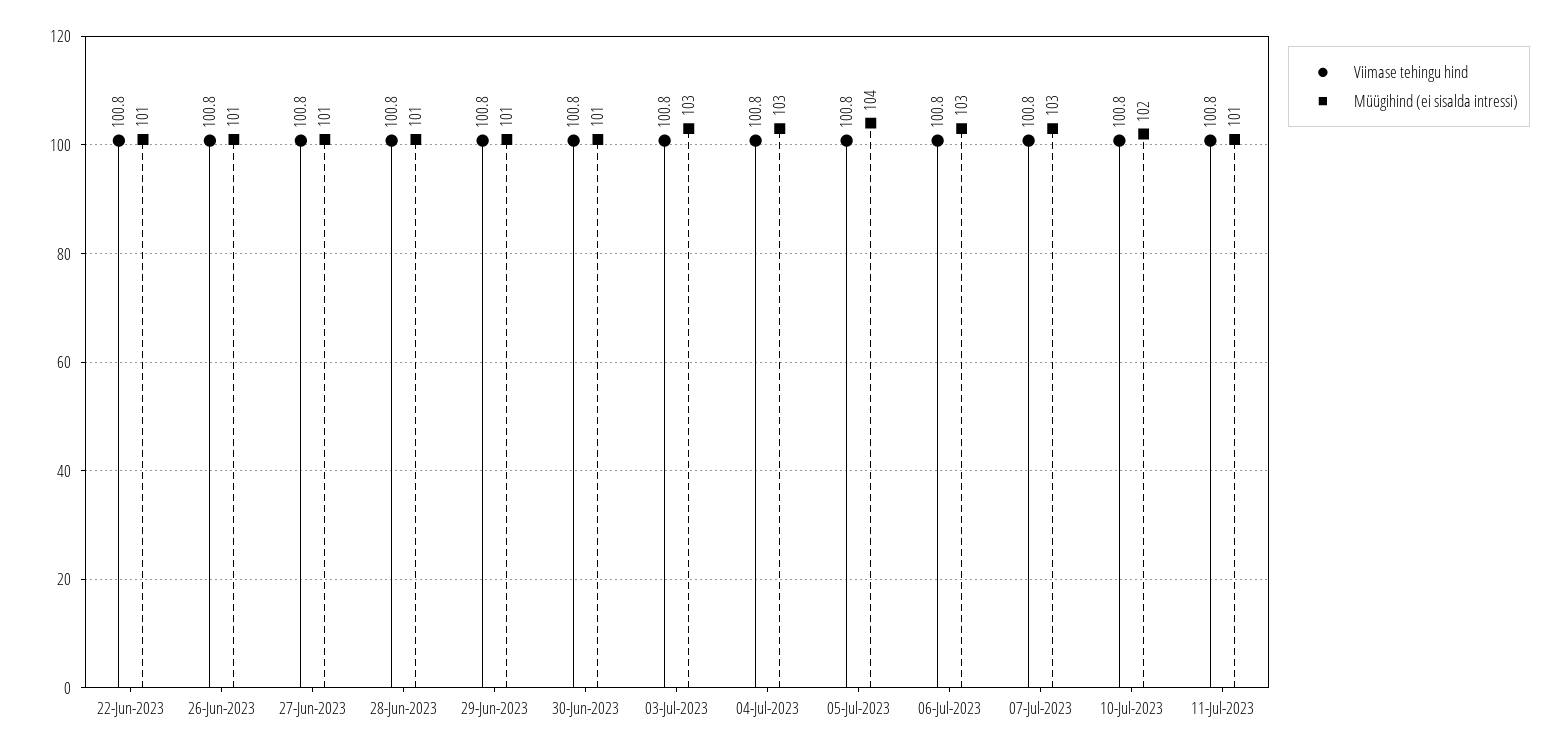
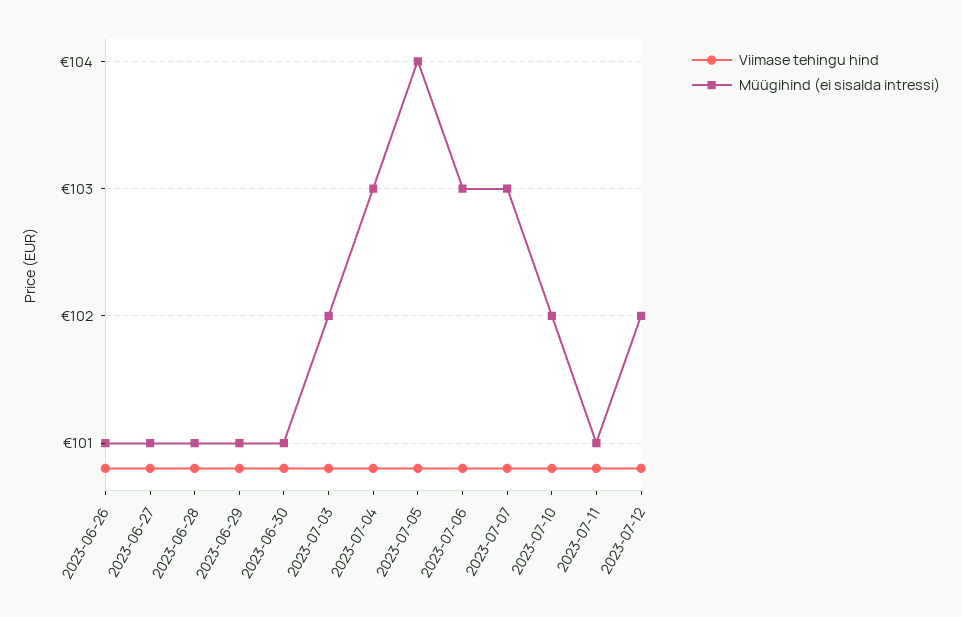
Viimase tehingu hind, 22-Jun-2023: 100.8 -> none
Müügihind (ei sisalda intressi), 22-Jun-2023: 101 -> none
Müügihind (ei sisalda intressi), 03-Jul-2023: 103 -> 102
Viimase tehingu hind, 2023-07-12: none -> 100.8
Müügihind (ei sisalda intressi), 2023-07-12: none -> 102

